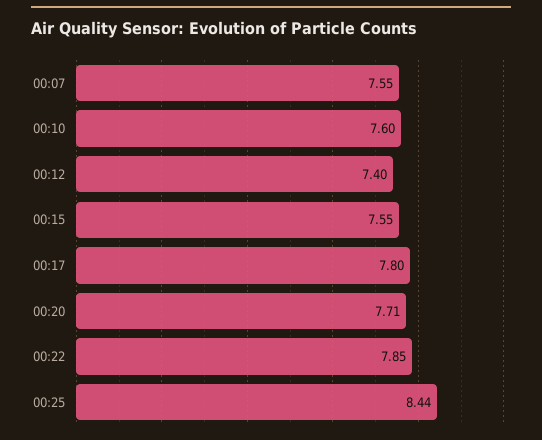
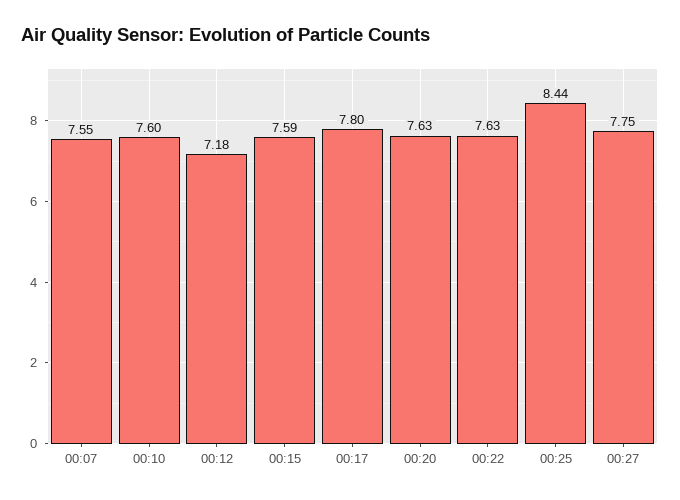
00:12: 7.4 -> 7.18
00:15: 7.55 -> 7.59
00:20: 7.71 -> 7.63
00:22: 7.85 -> 7.63
00:27: none -> 7.75

